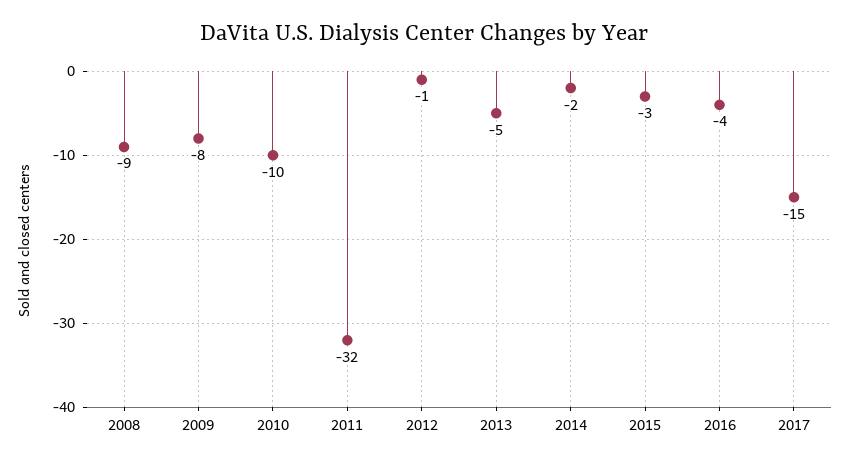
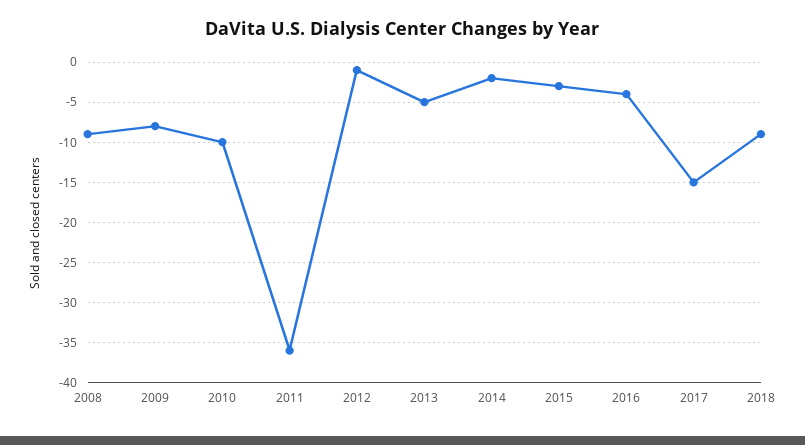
2011: -32 -> -36
2018: none -> -9

